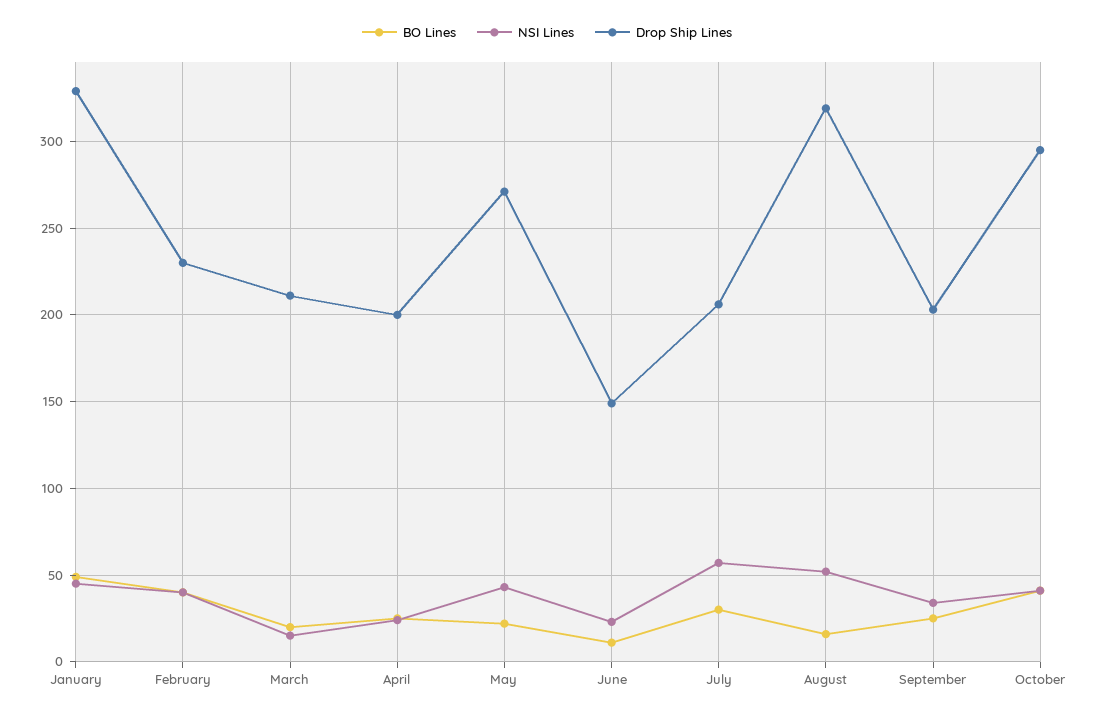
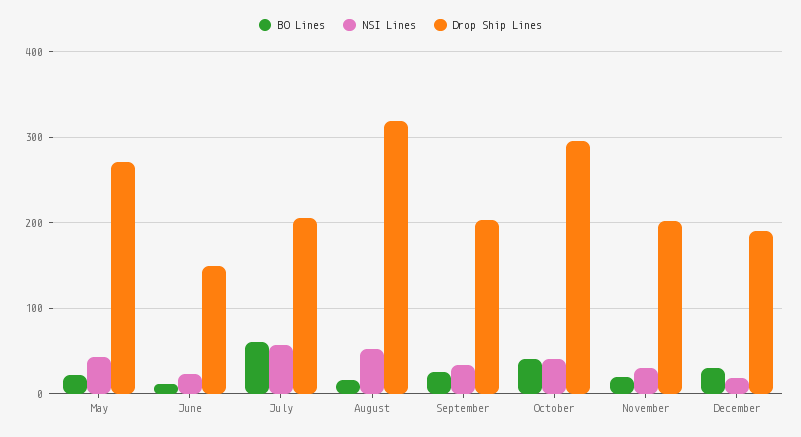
BO Lines, January: 50 -> none
NSI Lines, January: 45 -> none
Drop Ship Lines, January: 330 -> none
BO Lines, February: 40 -> none
NSI Lines, February: 40 -> none
Drop Ship Lines, February: 230 -> none
BO Lines, March: 20 -> none
NSI Lines, March: 15 -> none
Drop Ship Lines, March: 210 -> none
BO Lines, April: 25 -> none
NSI Lines, April: 25 -> none
Drop Ship Lines, April: 200 -> none
BO Lines, July: 30 -> 60
BO Lines, November: none -> 20
NSI Lines, November: none -> 30
Drop Ship Lines, November: none -> 200
BO Lines, December: none -> 30
NSI Lines, December: none -> 20
Drop Ship Lines, December: none -> 190

